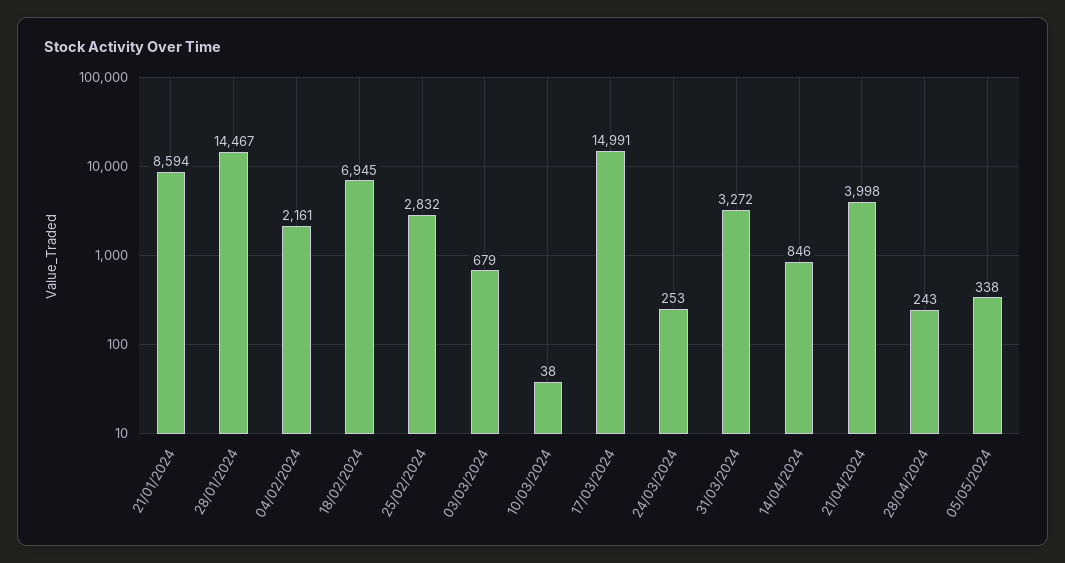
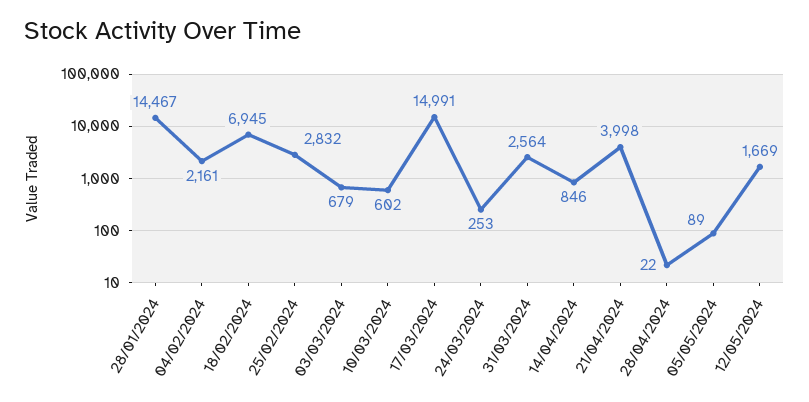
21/01/2024: 8594 -> none
10/03/2024: 38 -> 602
31/03/2024: 3272 -> 2564
28/04/2024: 243 -> 22
05/05/2024: 338 -> 89
12/05/2024: none -> 1669

